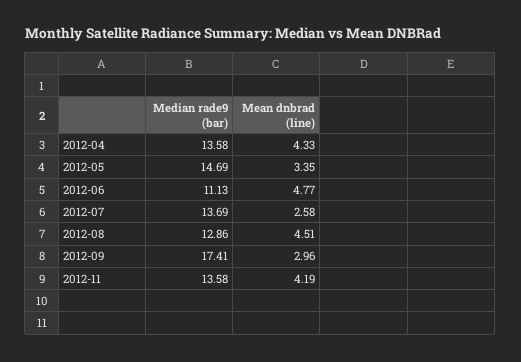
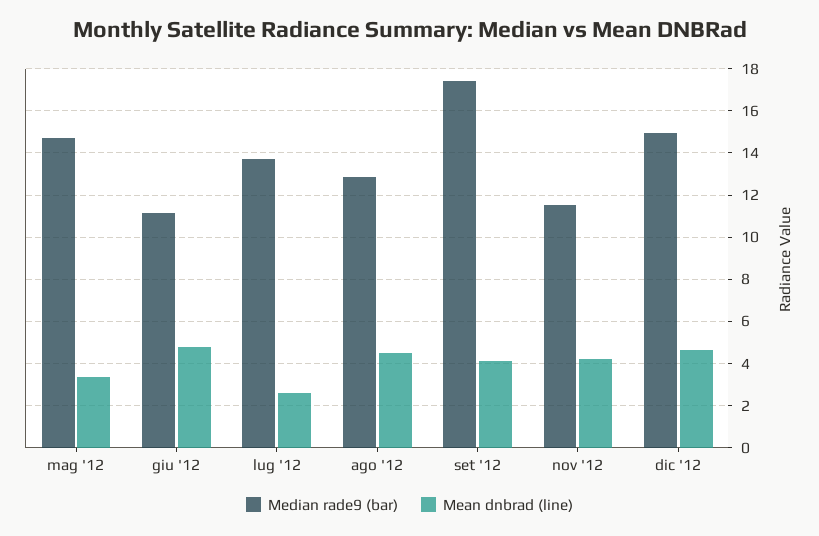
Median rade9 (bar), 2012-04: 13.58 -> none
Mean dnbrad (line), 2012-04: 4.33 -> none
Mean dnbrad (line), 2012-09: 2.96 -> 4
Median rade9 (bar), 2012-11: 13.58 -> 11.5
Median rade9 (bar), dic '12: none -> 15
Mean dnbrad (line), dic '12: none -> 4.5

